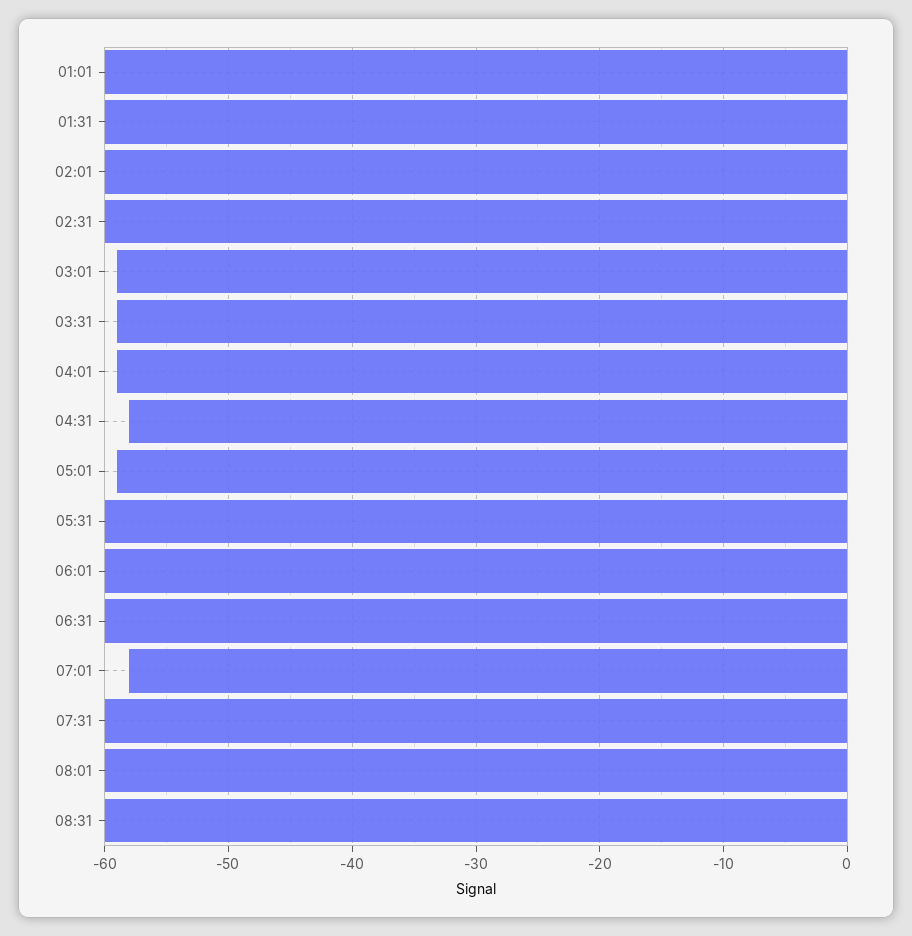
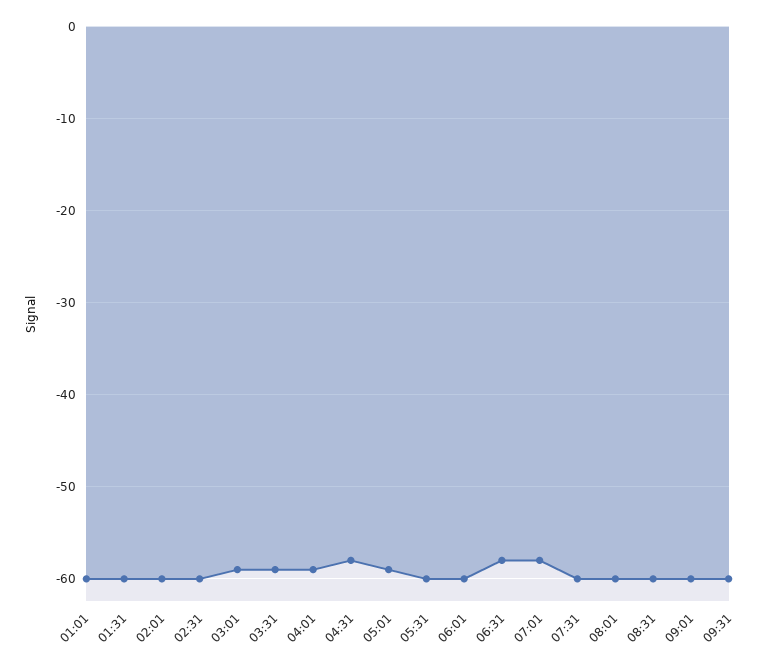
06:31: -60 -> -58
09:01: none -> -60
09:31: none -> -60

